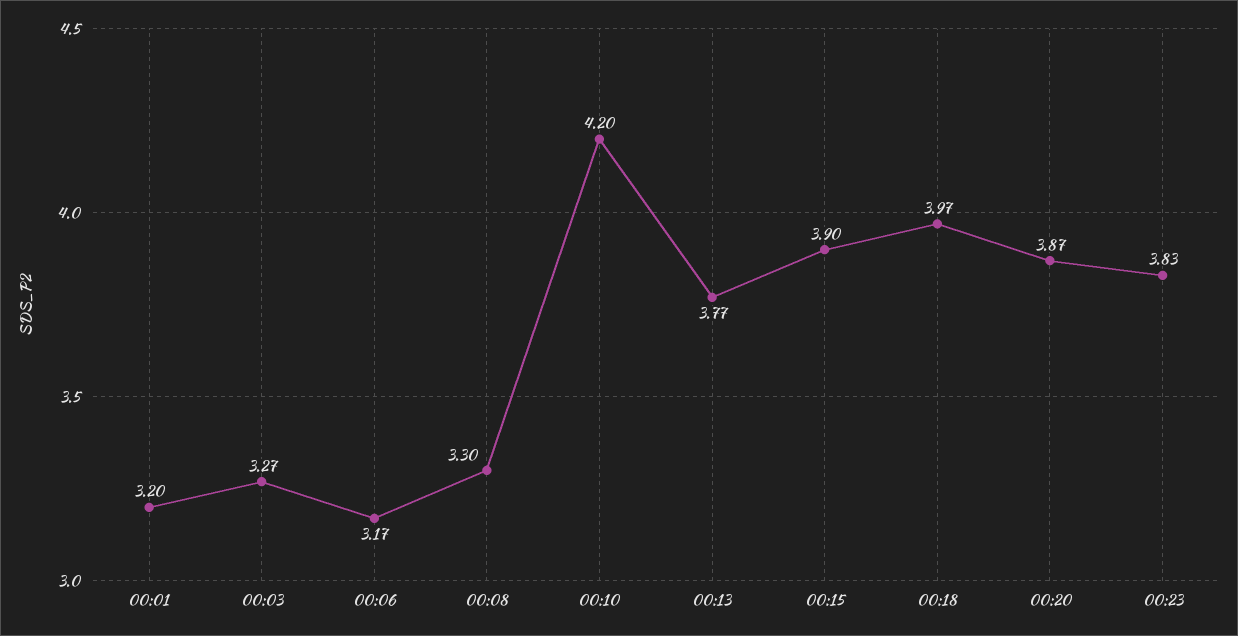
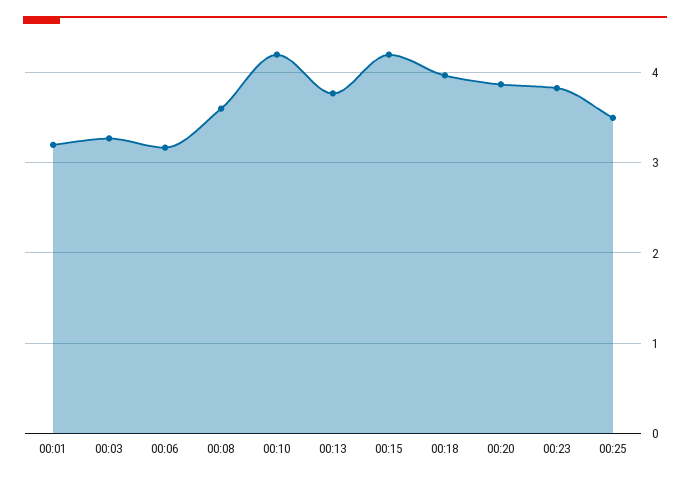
00:08: 3.3 -> 3.6
00:15: 3.9 -> 4.2
00:25: none -> 3.5

